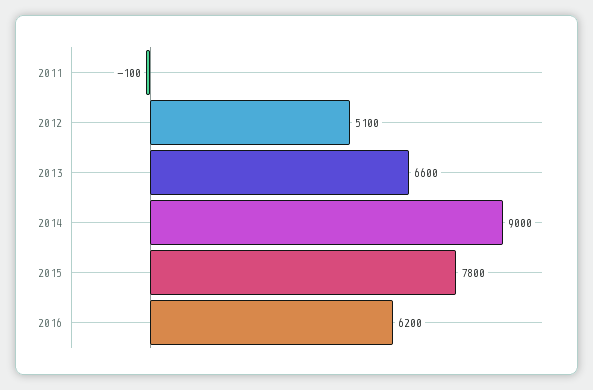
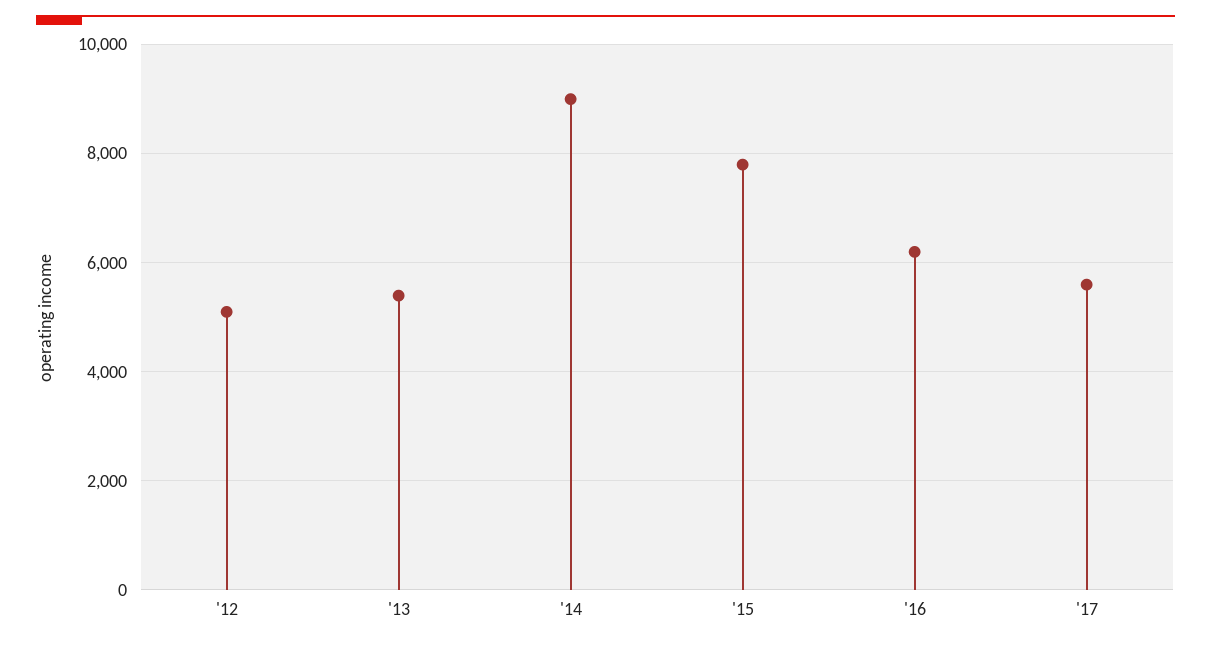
2011: -100 -> none
2013: 6600 -> 5400
'17: none -> 5600

